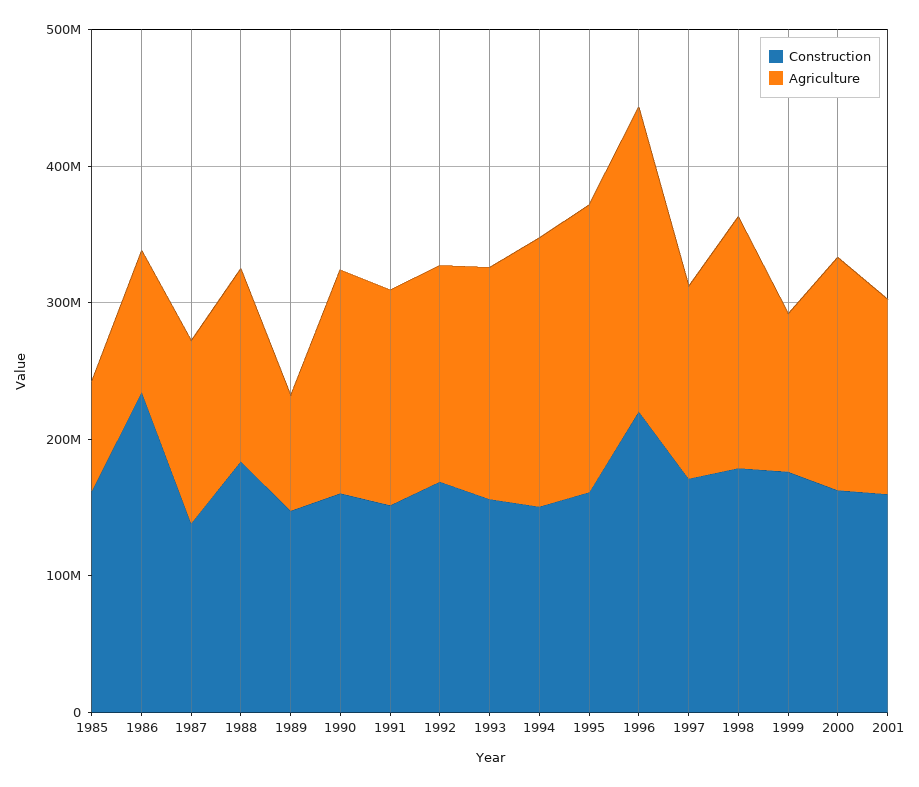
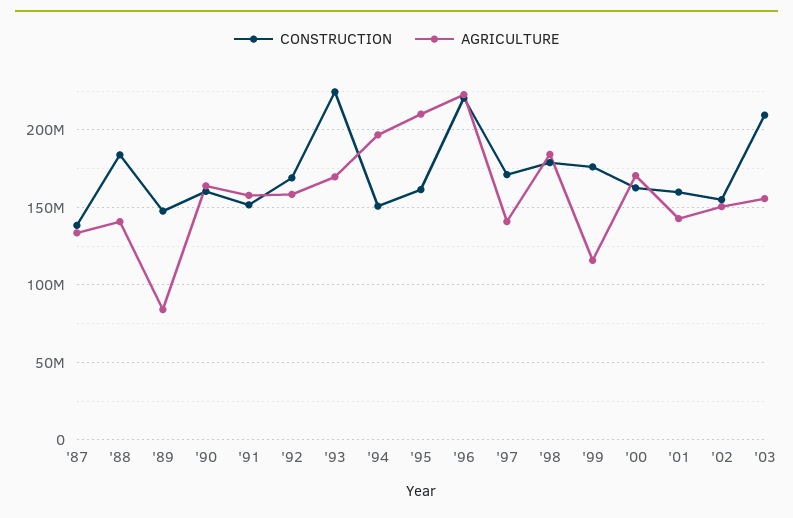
Construction, 1985: 160000000 -> none
Agriculture, 1985: 80000000 -> none
Construction, 1986: 240000000 -> none
Agriculture, 1986: 100000000 -> none
Construction, 1993: 160000000 -> 225000000
Construction, '02: none -> 155000000
Agriculture, '02: none -> 150000000
Construction, '03: none -> 210000000
Agriculture, '03: none -> 155000000

